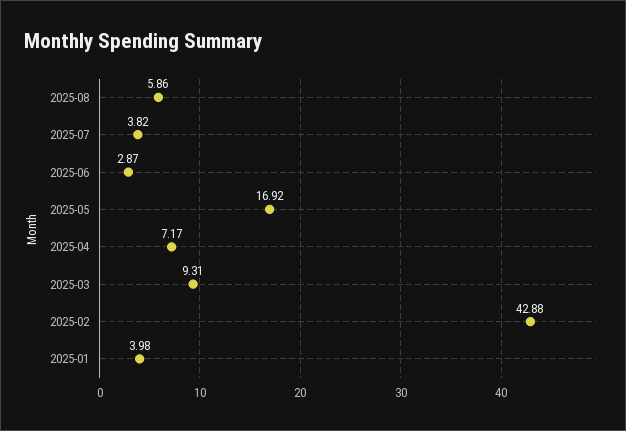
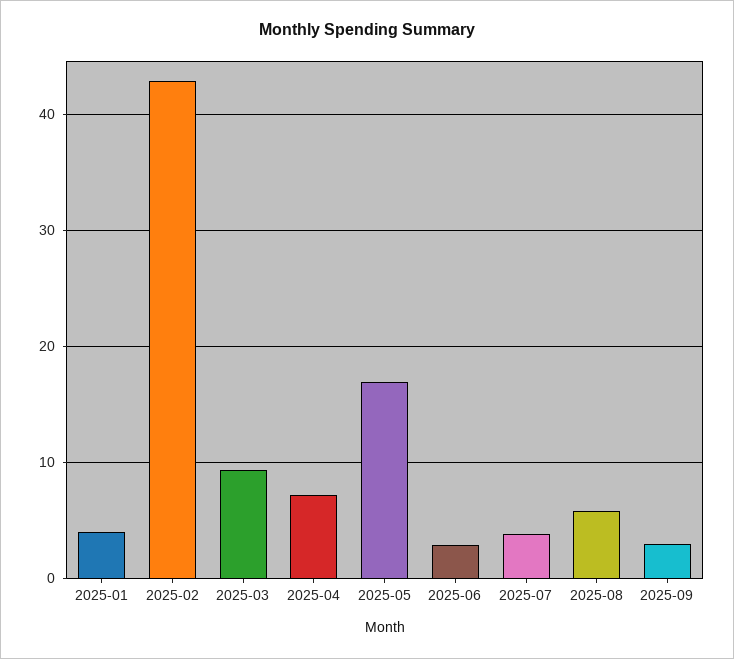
2025-09: none -> 3

